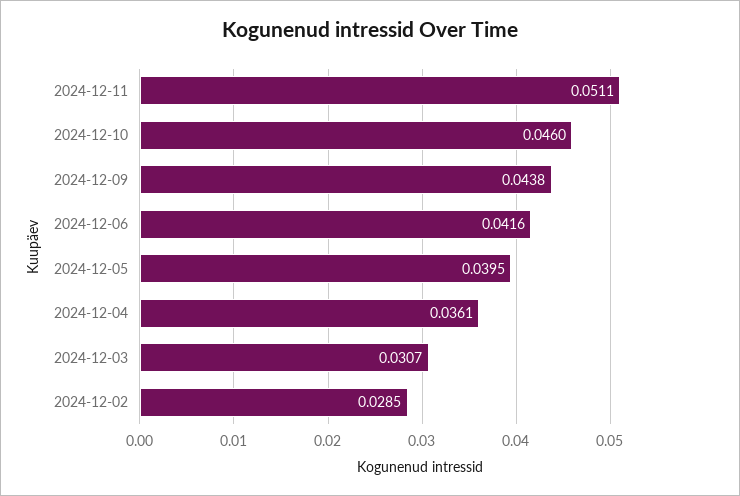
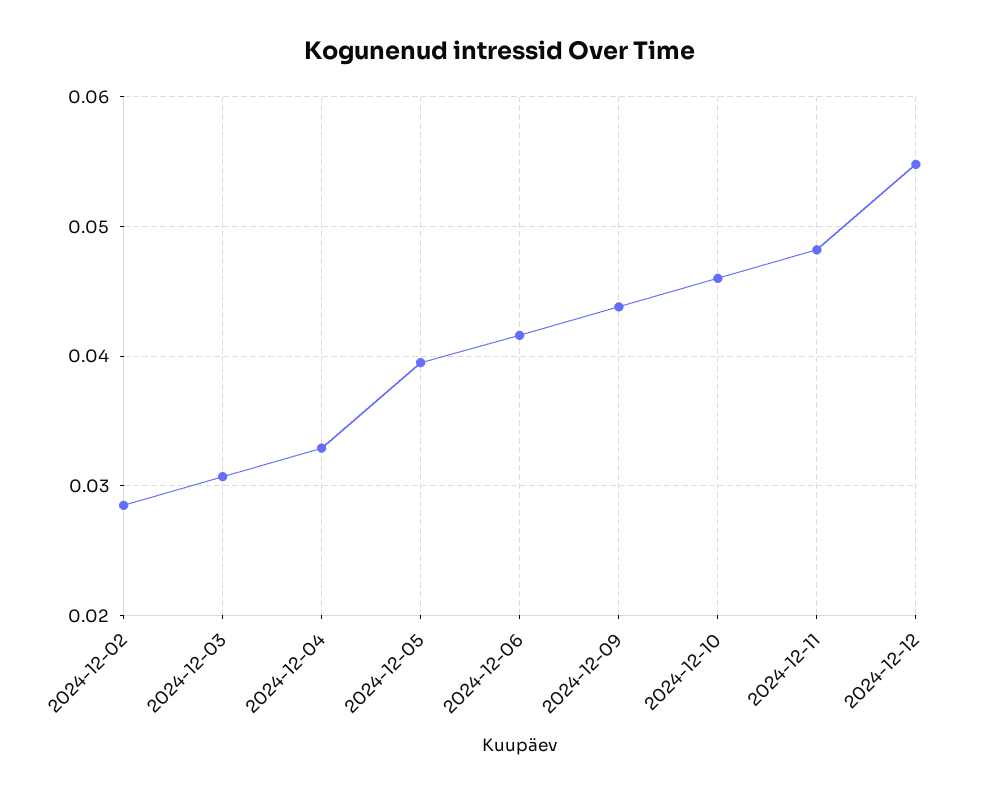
2024-12-11: 0.0511 -> 0.048
2024-12-04: 0.0361 -> 0.033
2024-12-12: none -> 0.055

